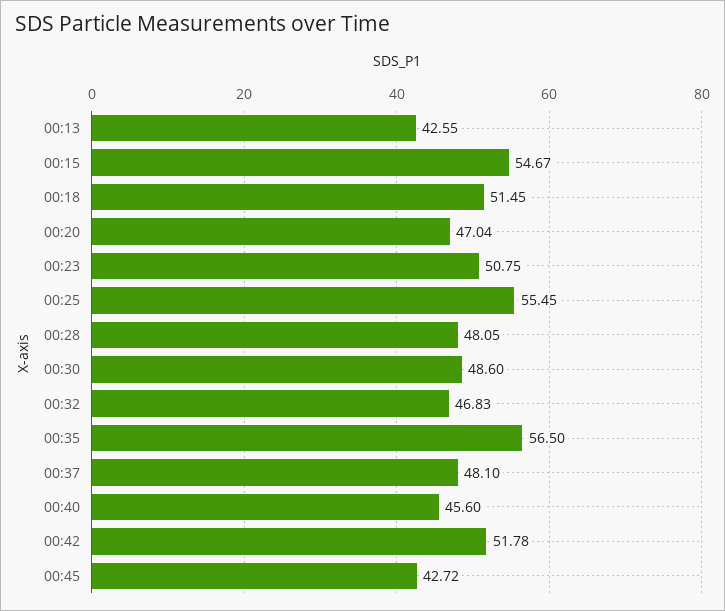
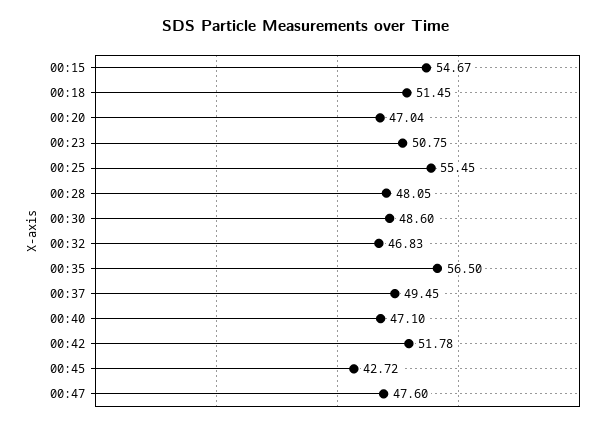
00:13: 42.55 -> none
00:37: 48.1 -> 49.45
00:40: 45.6 -> 47.1
00:47: none -> 47.6

